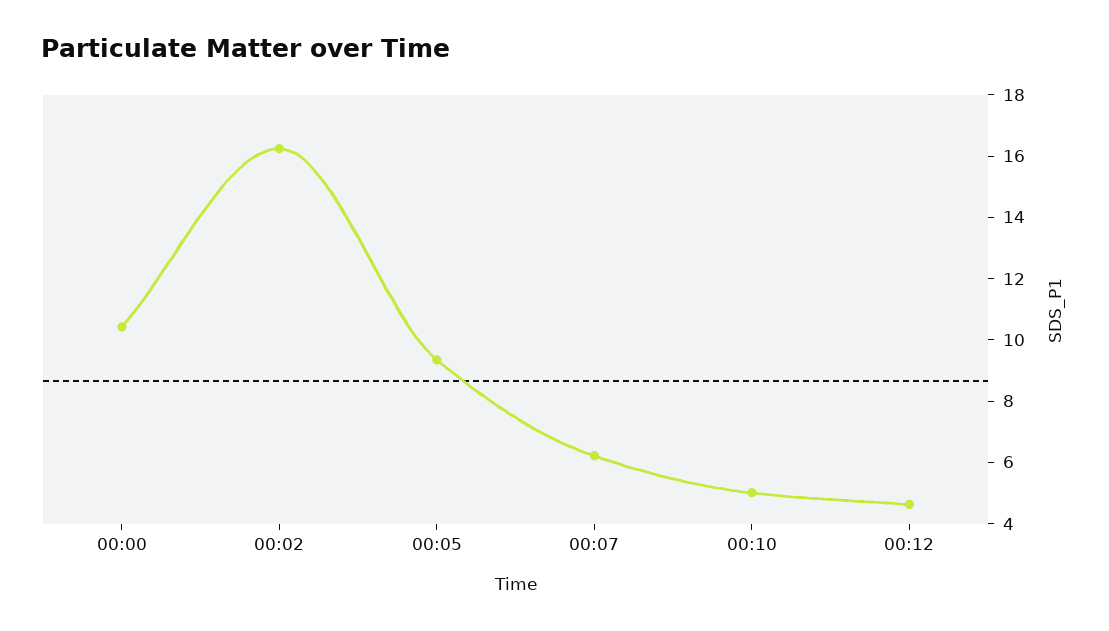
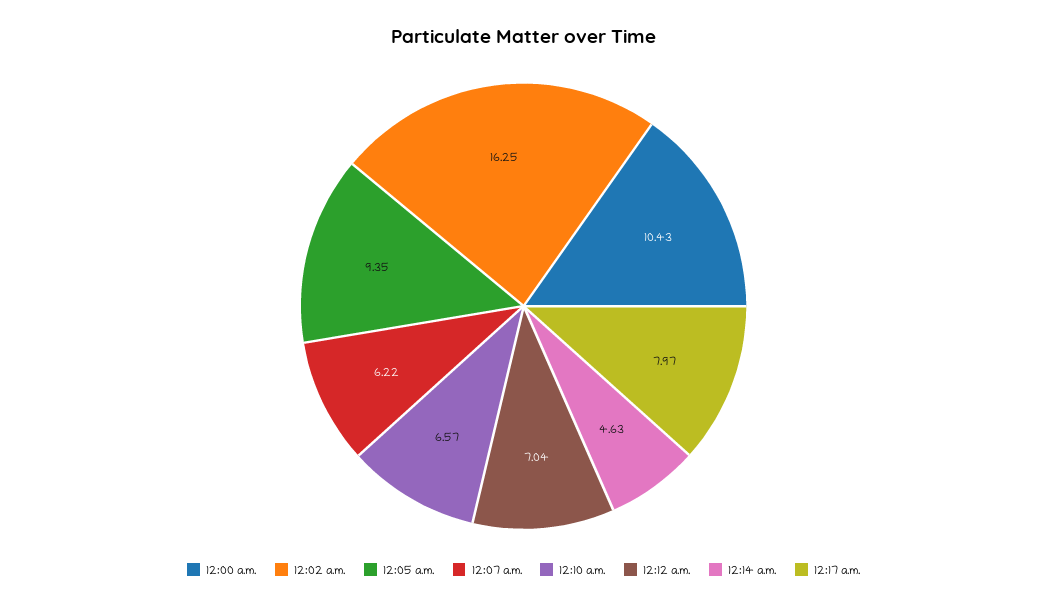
00:10: 5 -> 6.57
00:12: 4.5 -> 7.04
12:14 a.m.: none -> 4.63
12:17 a.m.: none -> 7.97

